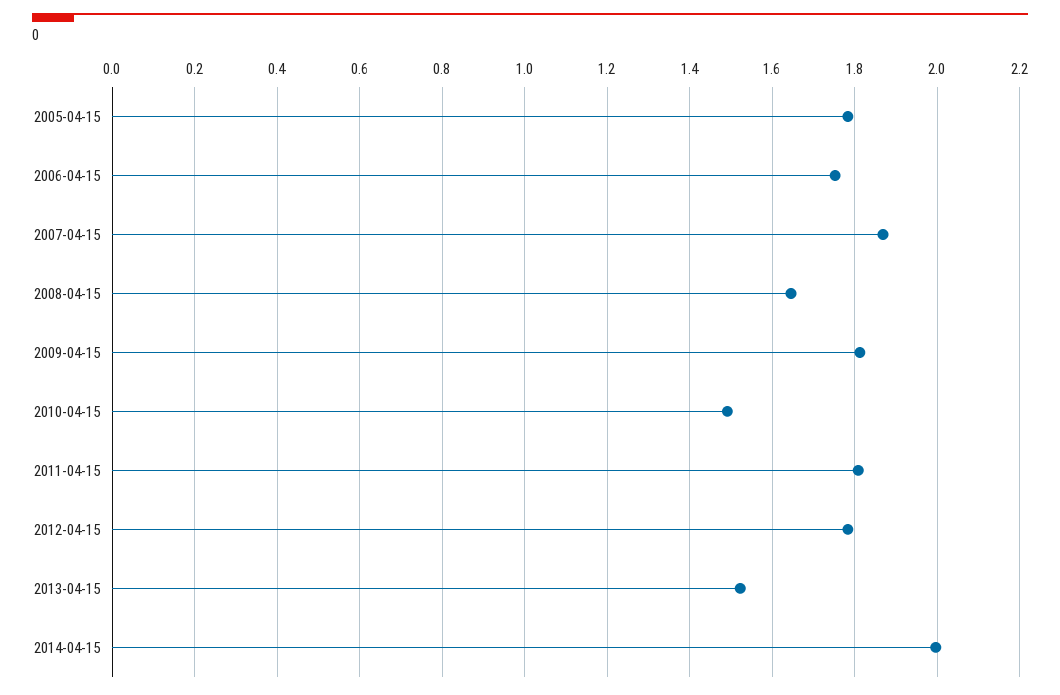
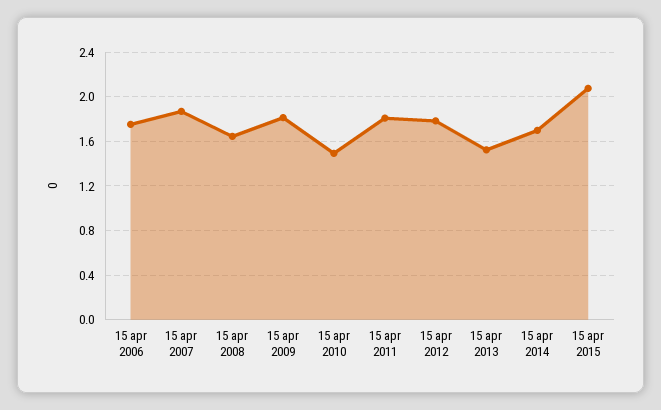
2005-04-15: 1.78 -> none
2014-04-15: 2 -> 1.7
15 apr 2015: none -> 2.1

